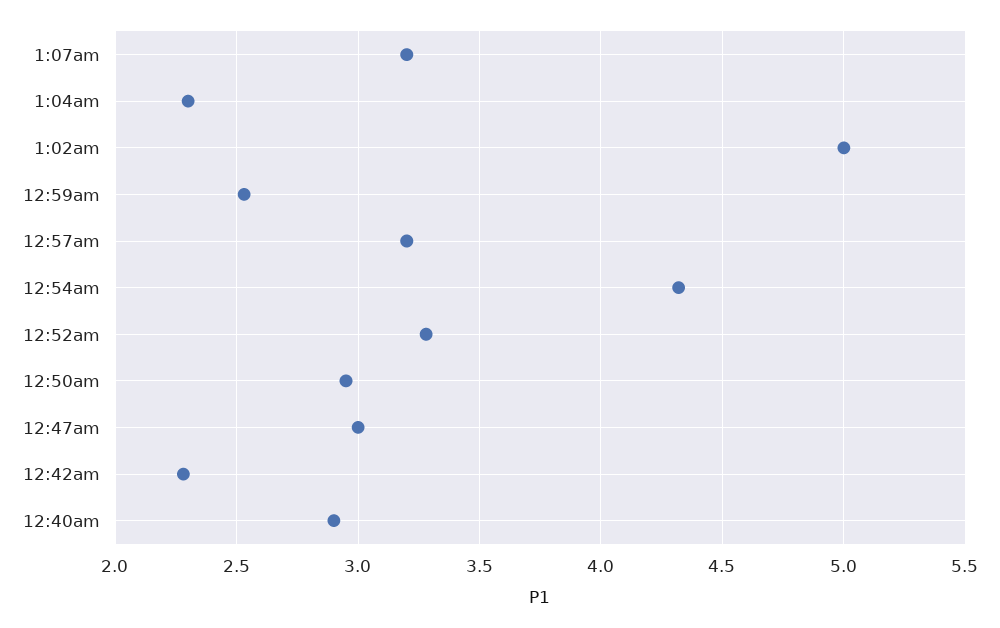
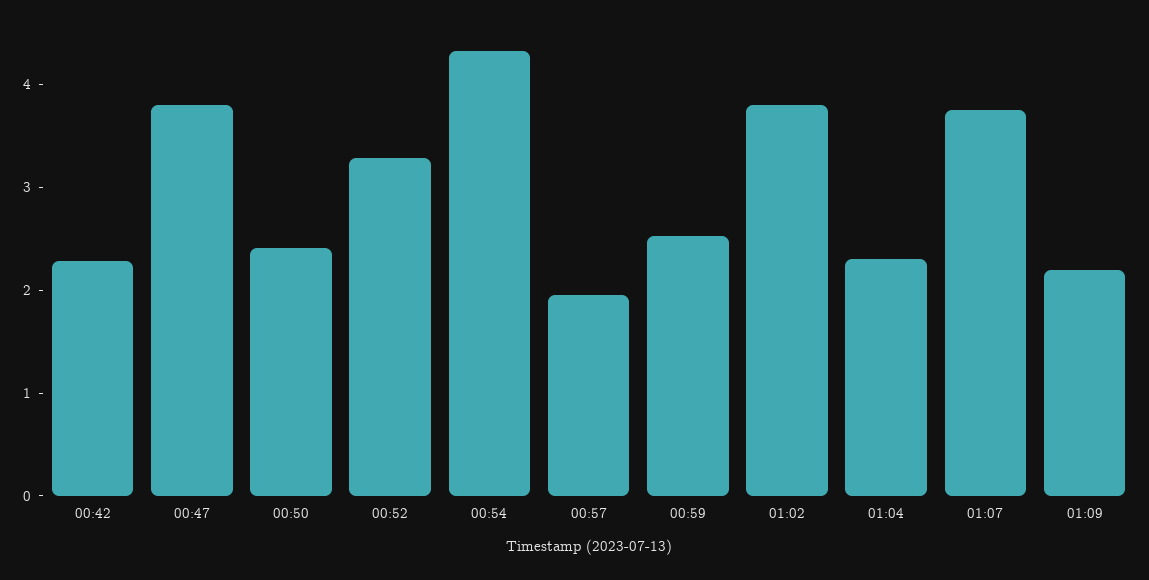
1:07am: 3.2 -> 3.8
1:02am: 5 -> 3.8
12:57am: 3.2 -> 2
12:50am: 2.95 -> 2.4
12:47am: 3 -> 3.8
12:40am: 2.9 -> none
01:09: none -> 2.2

